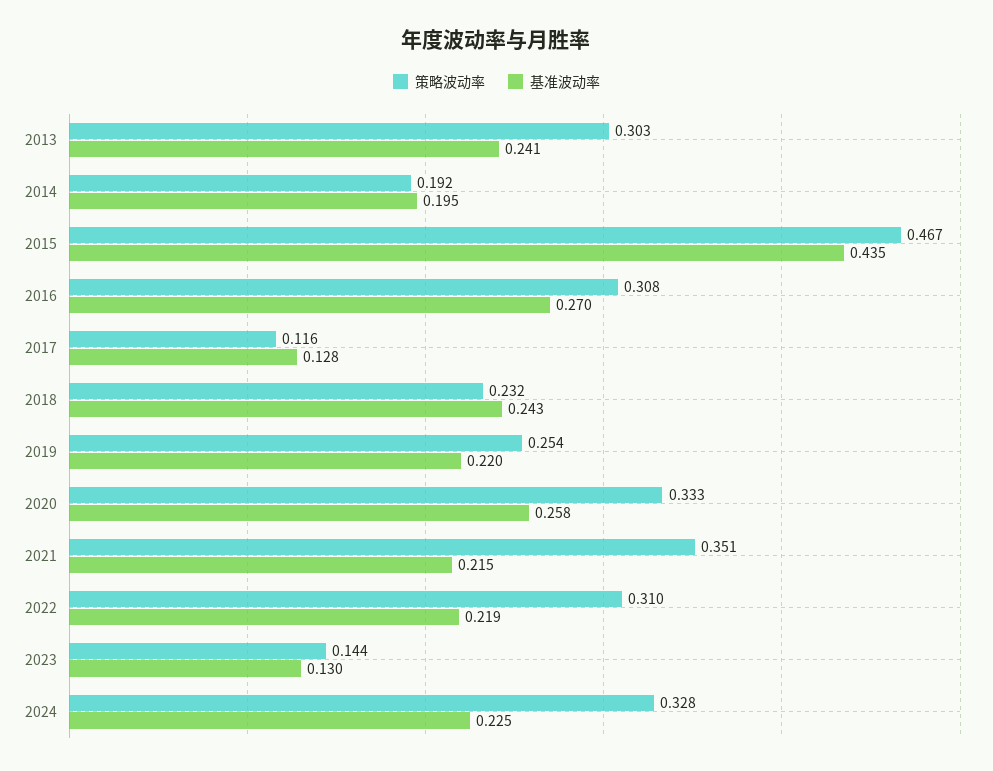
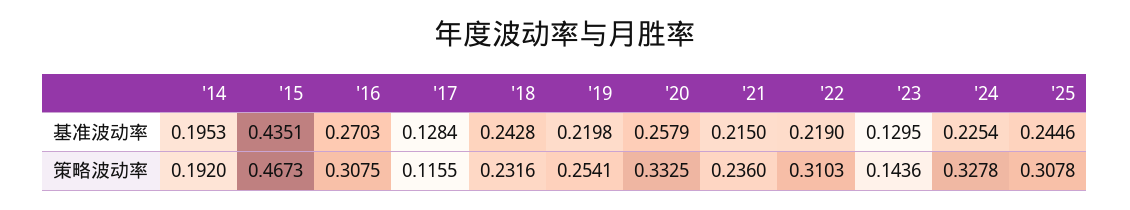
策略波动率, 2013: 0.303 -> none
基准波动率, 2013: 0.241 -> none
策略波动率, 2021: 0.351 -> 0.236
基准波动率, '25: none -> 0.2446
策略波动率, '25: none -> 0.3078

